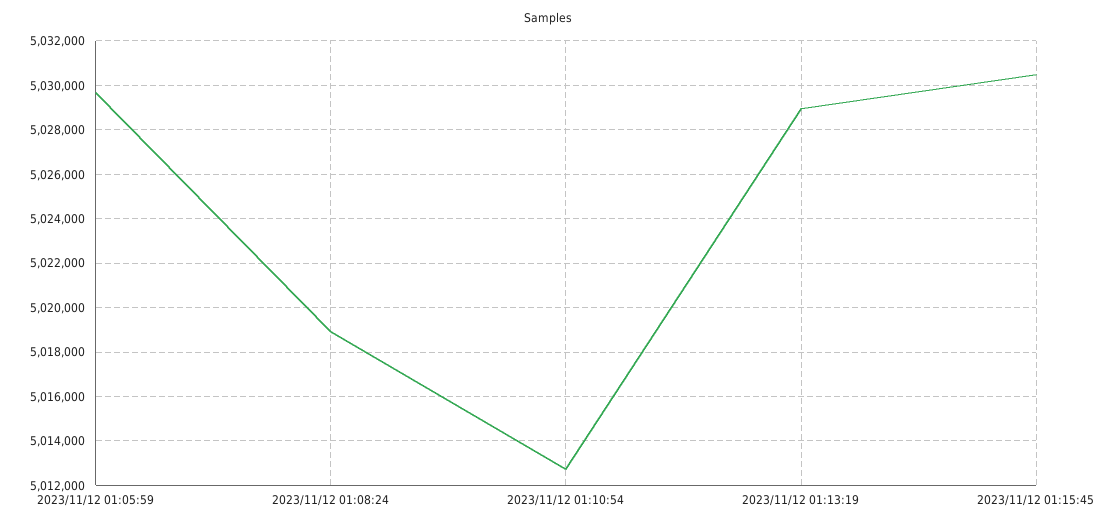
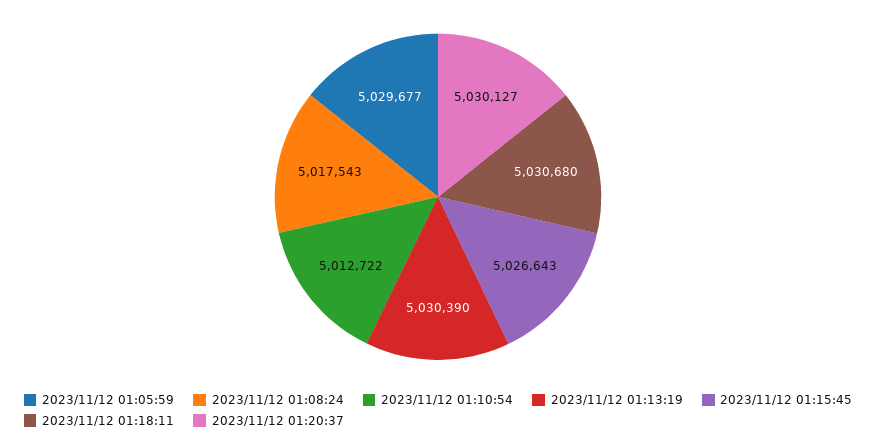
2023/11/12 01:08:24: 5019000 -> 5017543
2023/11/12 01:13:19: 5029000 -> 5030390
2023/11/12 01:15:45: 5030500 -> 5026643
2023/11/12 01:18:11: none -> 5030680
2023/11/12 01:20:37: none -> 5030127

